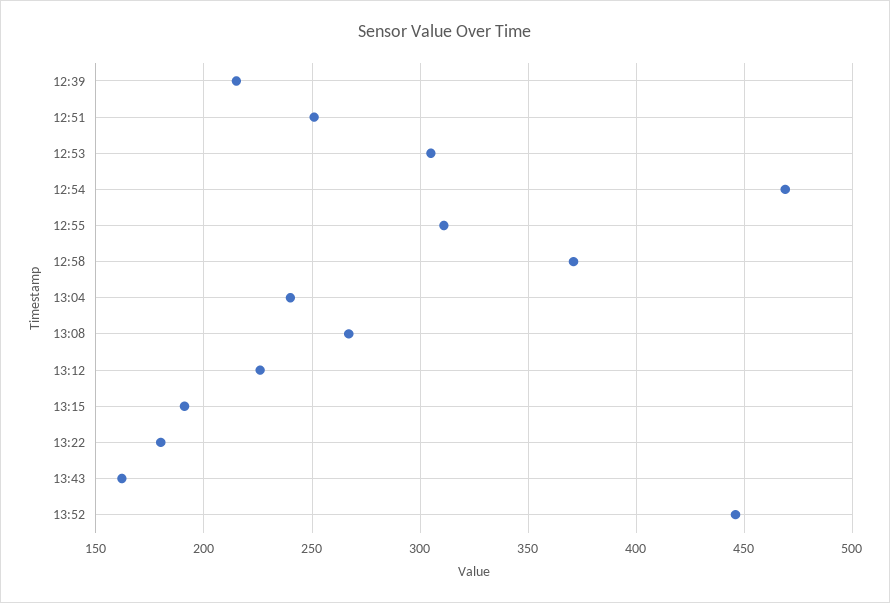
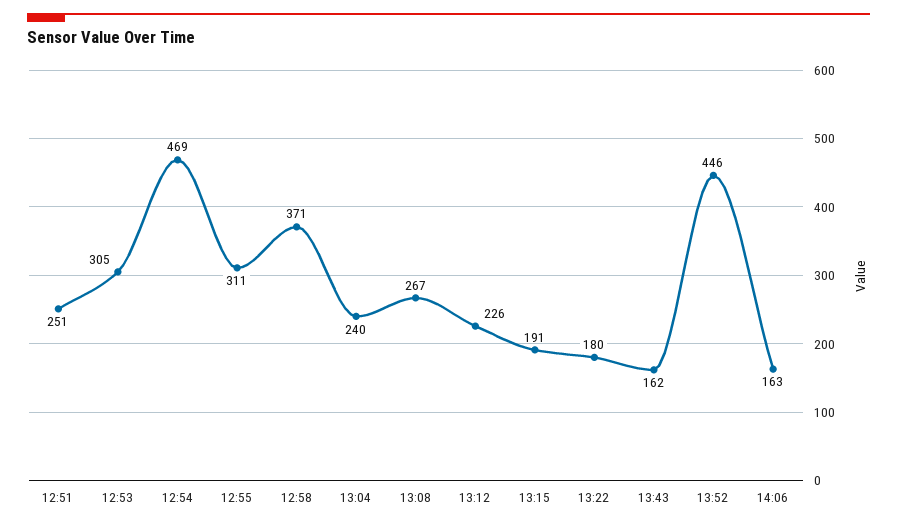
12:39: 215 -> none
14:06: none -> 163

